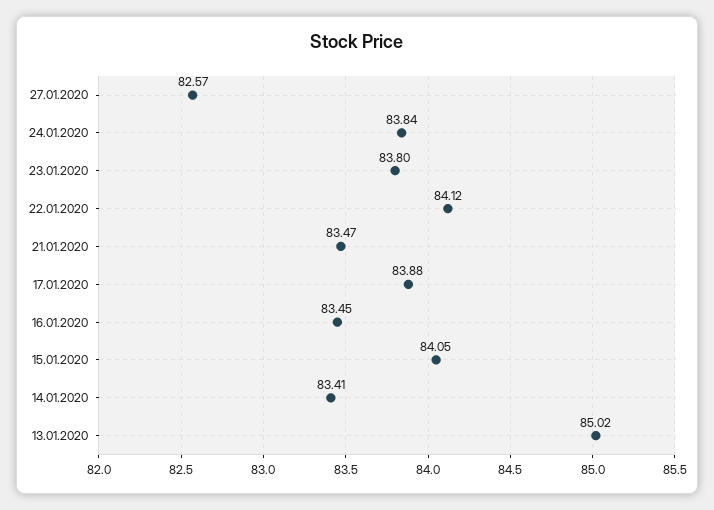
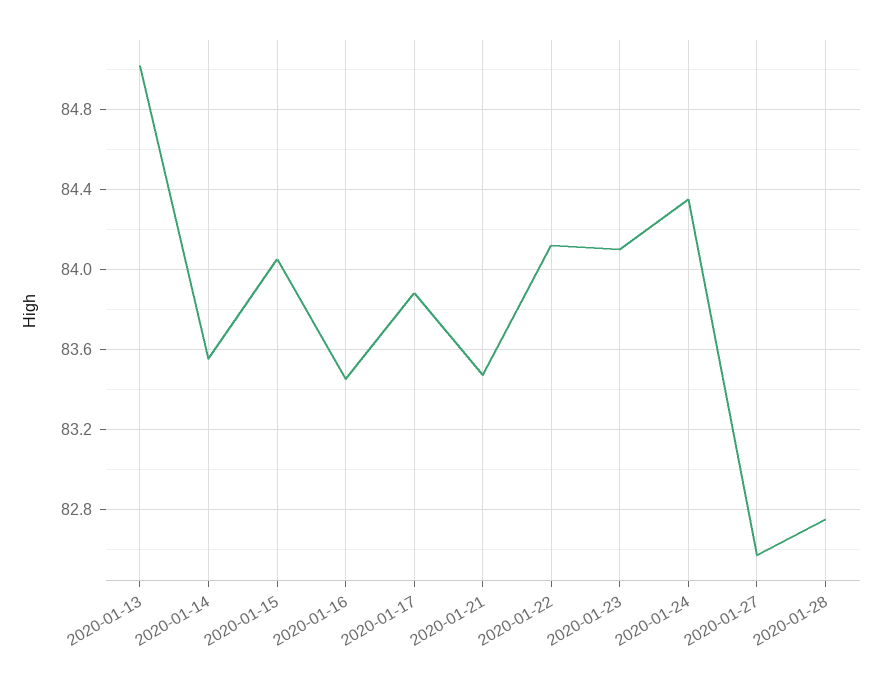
24.01.2020: 83.84 -> 84.35
23.01.2020: 83.8 -> 84.1
14.01.2020: 83.41 -> 83.55
2020-01-28: none -> 82.75

